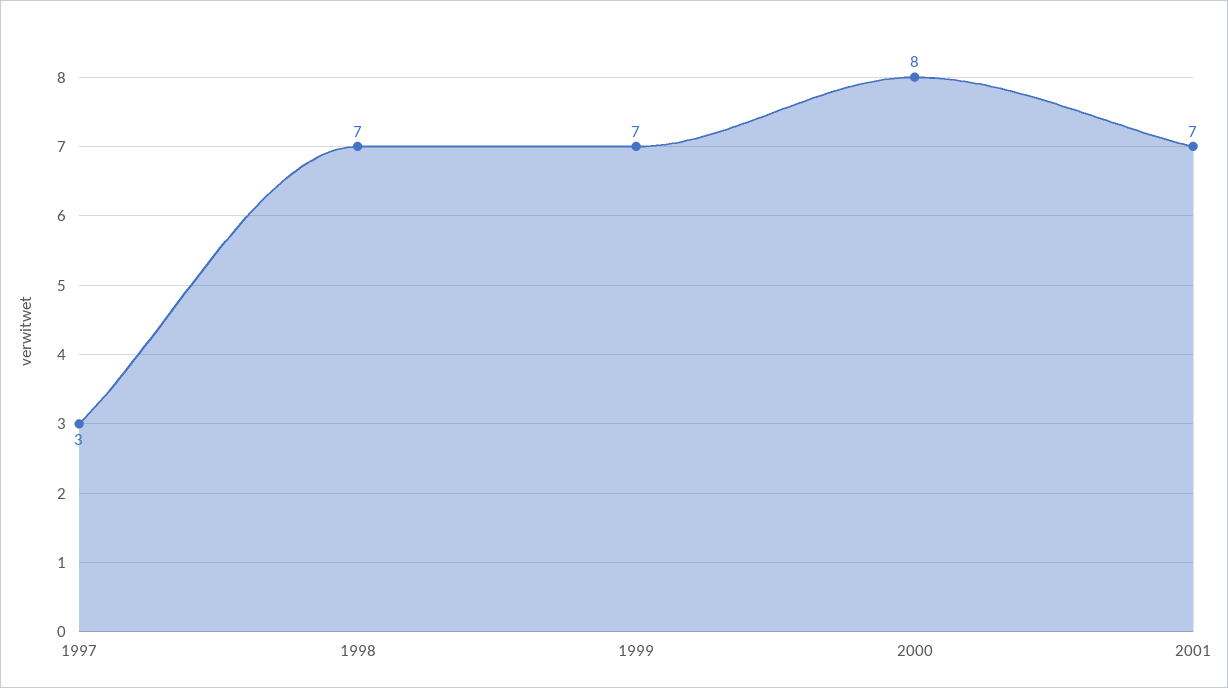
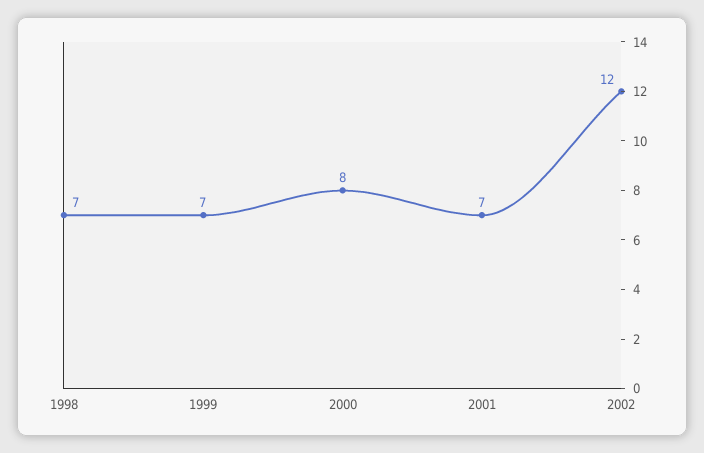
1997: 3 -> none
2002: none -> 12

